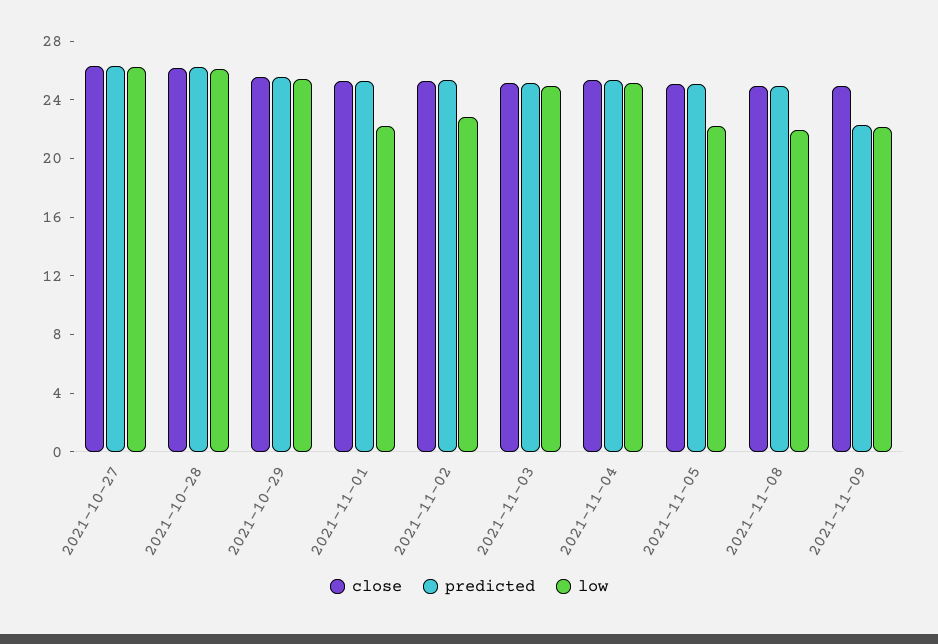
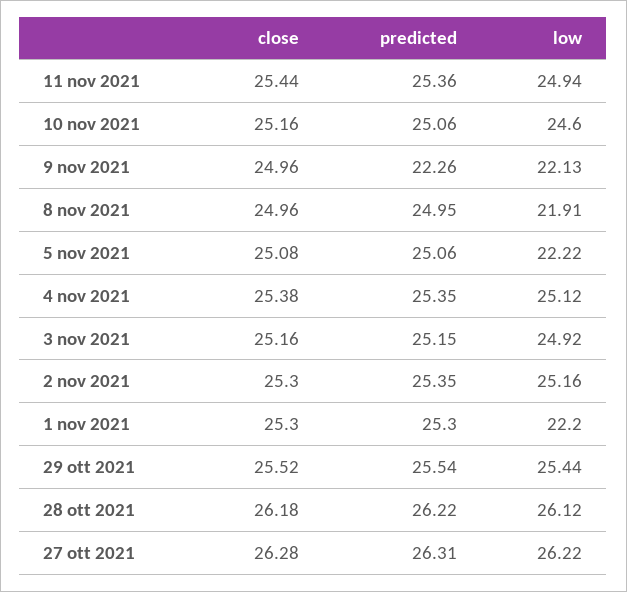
low, 2021-11-02: 23 -> 25.16
close, 11 nov 2021: none -> 25.44
predicted, 11 nov 2021: none -> 25.36
low, 11 nov 2021: none -> 24.94
close, 10 nov 2021: none -> 25.16
predicted, 10 nov 2021: none -> 25.06
low, 10 nov 2021: none -> 24.6

